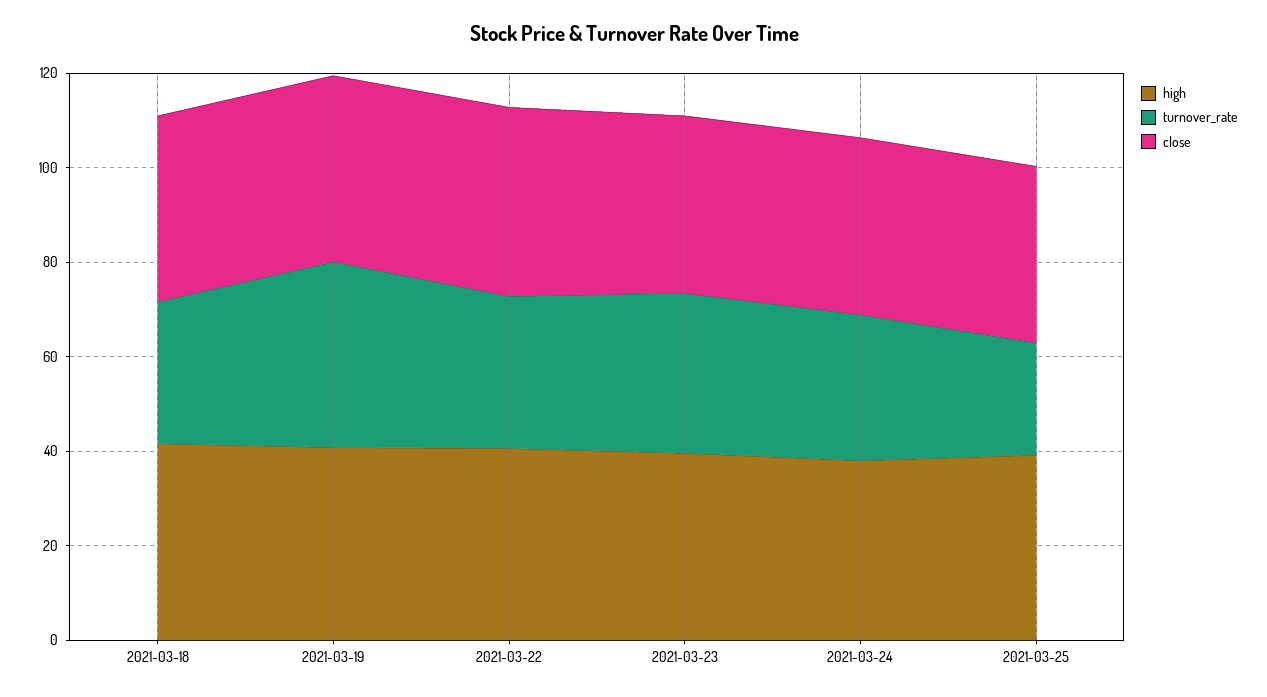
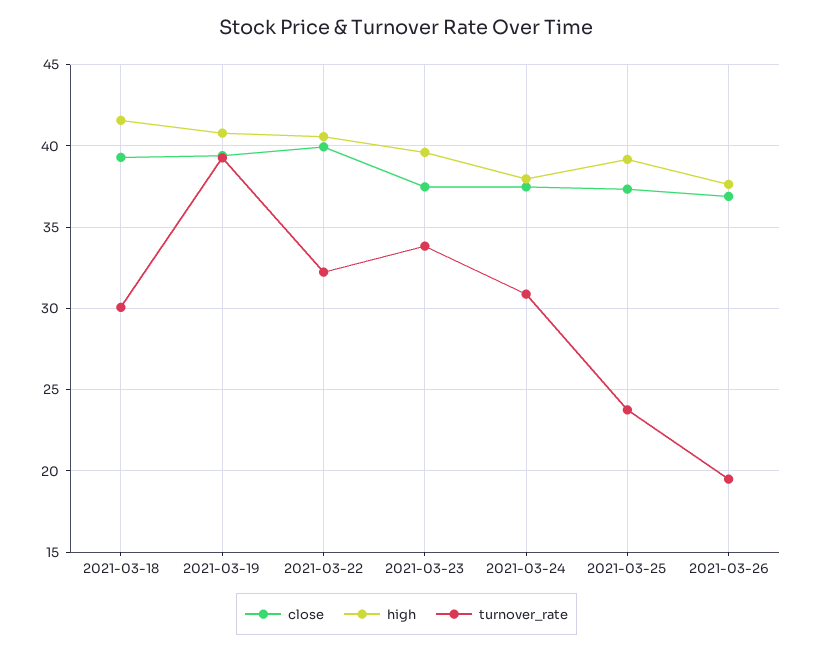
close, 2021-03-26: none -> 37
high, 2021-03-26: none -> 37.5
turnover_rate, 2021-03-26: none -> 19.5

